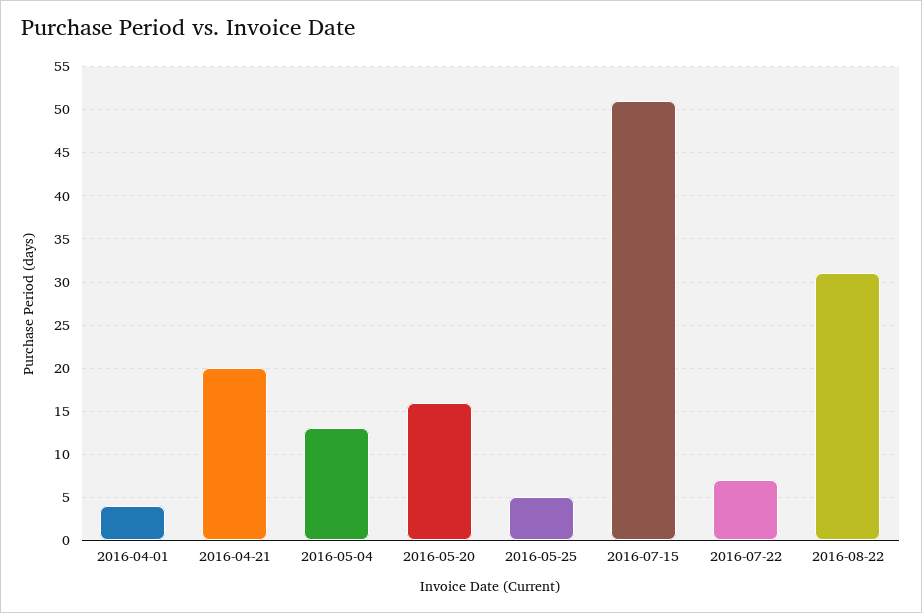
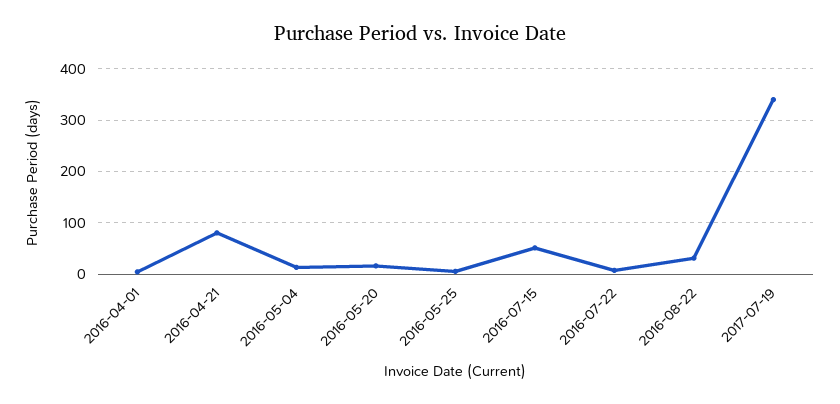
2016-04-21: 20 -> 80
2017-07-19: none -> 340

